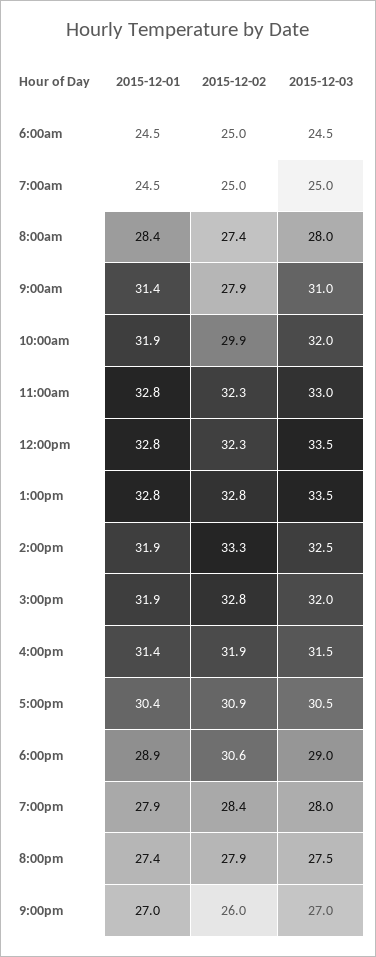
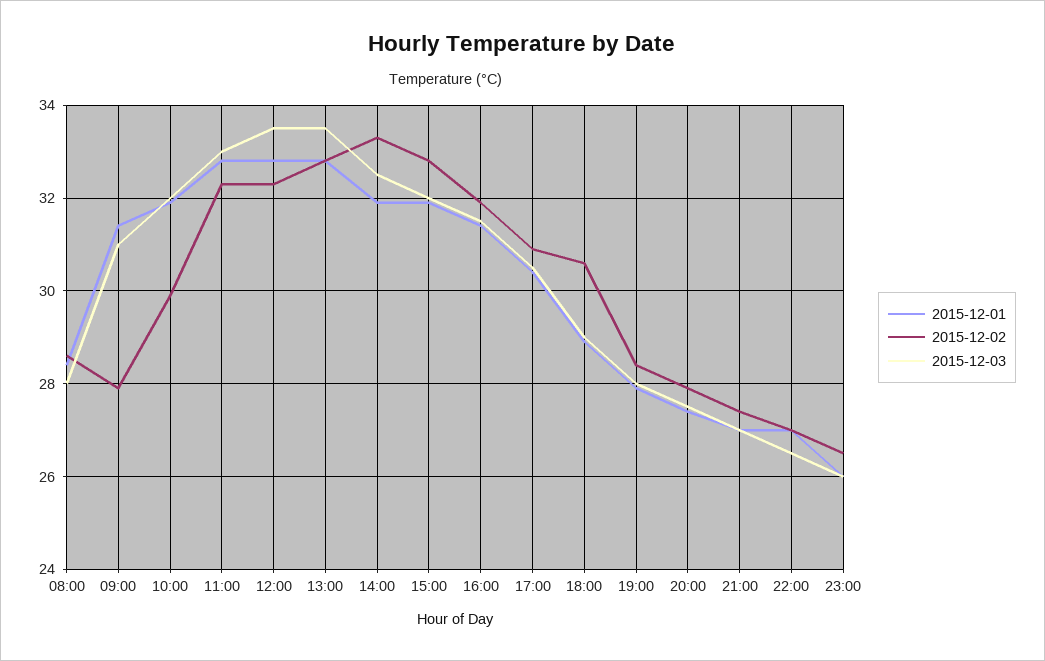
2015-12-01, 6:00am: 24.5 -> none
2015-12-02, 6:00am: 25 -> none
2015-12-03, 6:00am: 24.5 -> none
2015-12-01, 7:00am: 24.5 -> none
2015-12-02, 7:00am: 25 -> none
2015-12-03, 7:00am: 25 -> none
2015-12-02, 8:00am: 27.4 -> 28.5
2015-12-02, 9:00pm: 26 -> 27.5
2015-12-01, 22:00: none -> 27
2015-12-02, 22:00: none -> 27
2015-12-03, 22:00: none -> 26.5
2015-12-01, 23:00: none -> 26
2015-12-02, 23:00: none -> 26.5
2015-12-03, 23:00: none -> 26

